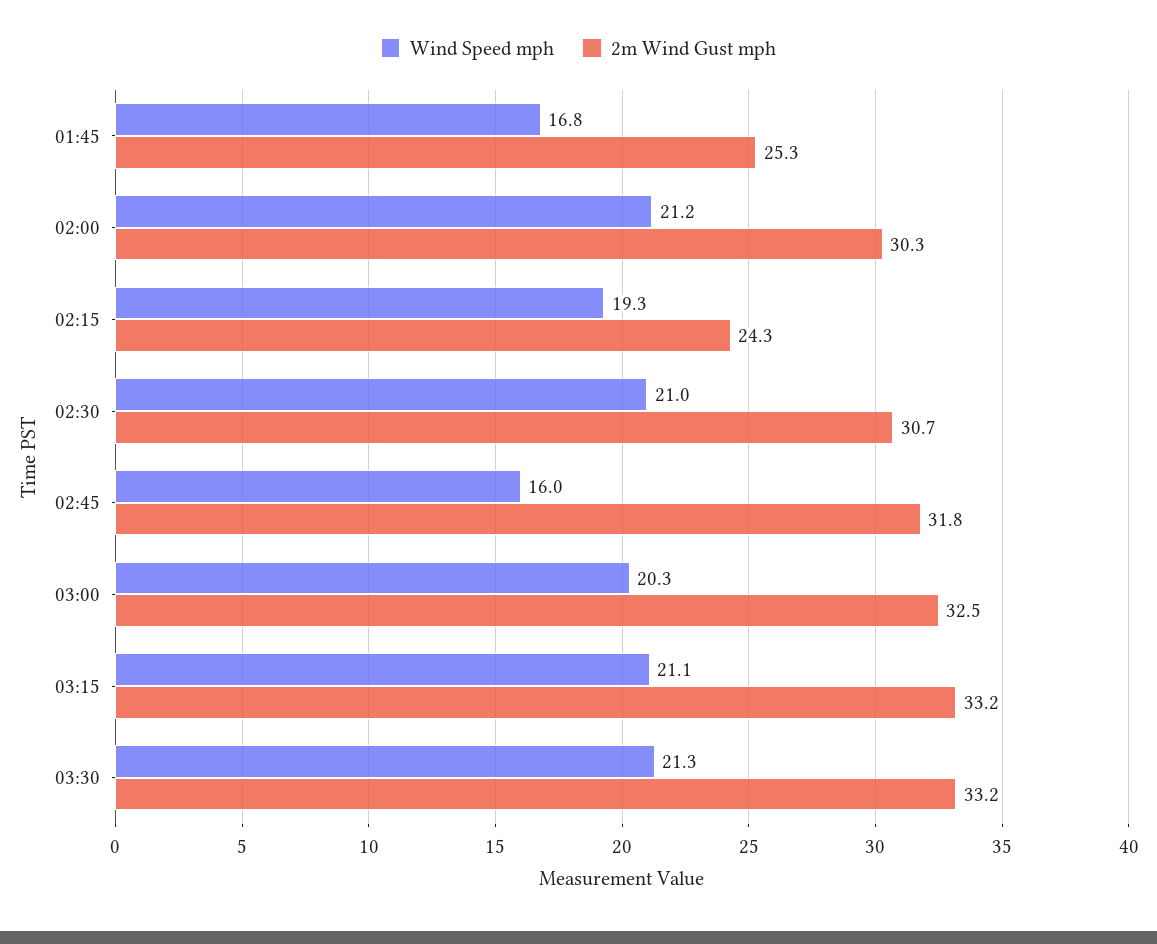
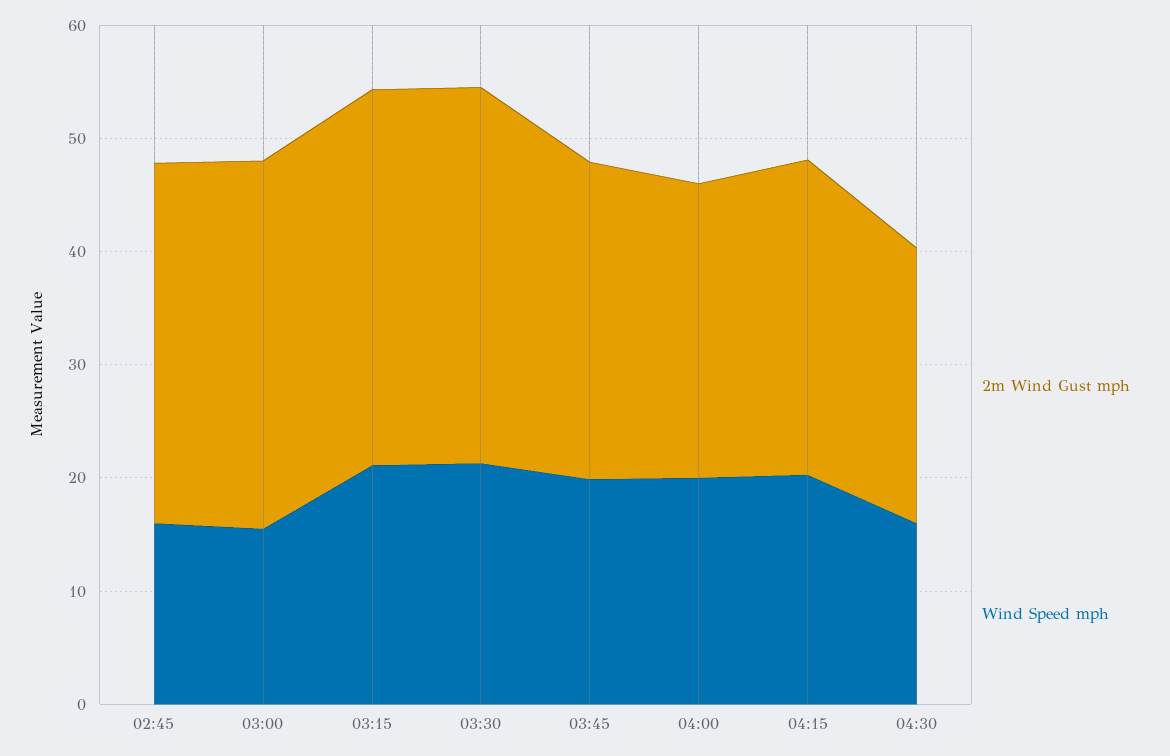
Wind Speed mph, 01:45: 16.8 -> none
2m Wind Gust mph, 01:45: 25.3 -> none
Wind Speed mph, 02:00: 21.2 -> none
2m Wind Gust mph, 02:00: 30.3 -> none
Wind Speed mph, 02:15: 19.3 -> none
2m Wind Gust mph, 02:15: 24.3 -> none
Wind Speed mph, 02:30: 21 -> none
2m Wind Gust mph, 02:30: 30.7 -> none
Wind Speed mph, 03:00: 20.3 -> 16
2m Wind Gust mph, 03:45: none -> 28
Wind Speed mph, 03:45: none -> 20
2m Wind Gust mph, 04:00: none -> 26
Wind Speed mph, 04:00: none -> 20
2m Wind Gust mph, 04:15: none -> 28
Wind Speed mph, 04:15: none -> 20
2m Wind Gust mph, 04:30: none -> 24
Wind Speed mph, 04:30: none -> 16

